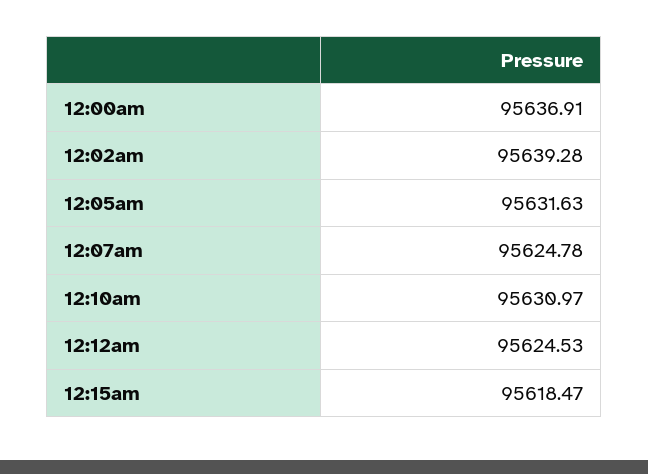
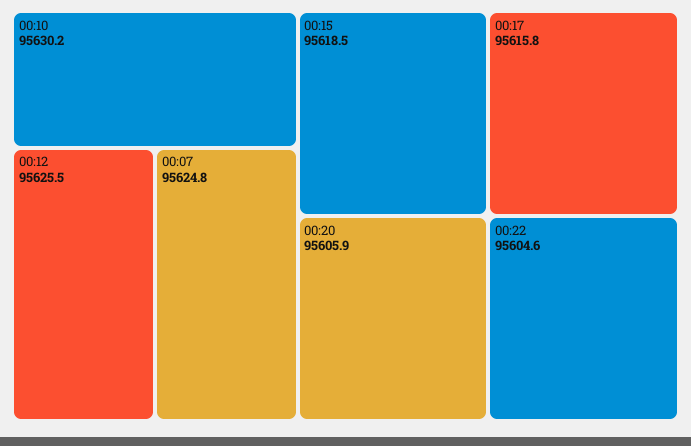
12:00am: 95636.91 -> none
12:02am: 95639.28 -> none
12:05am: 95631.63 -> none
12:10am: 95630.97 -> 95630.2
12:12am: 95624.53 -> 95625.5
00:17: none -> 95615.8
00:20: none -> 95605.9
00:22: none -> 95604.6

